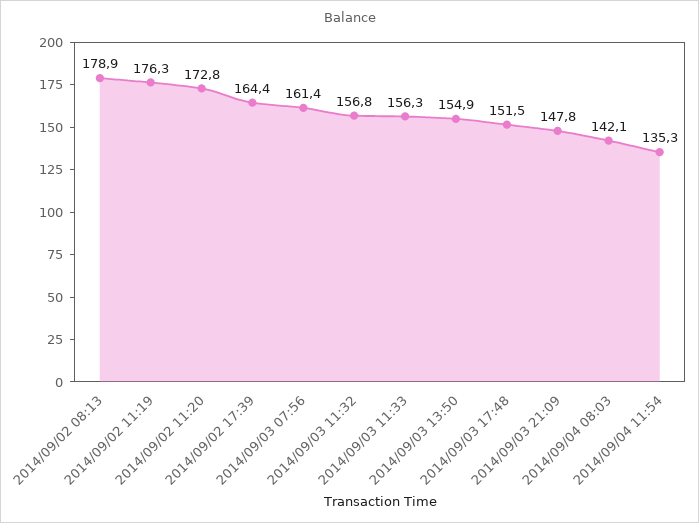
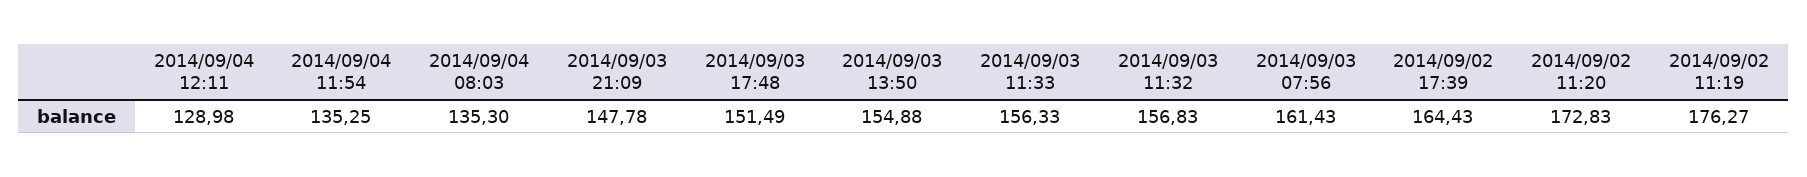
2014/09/02 08:13: 178.9 -> none
2014/09/04 08:03: 142.1 -> 135.3
2014/09/04 12:11: none -> 128.98

